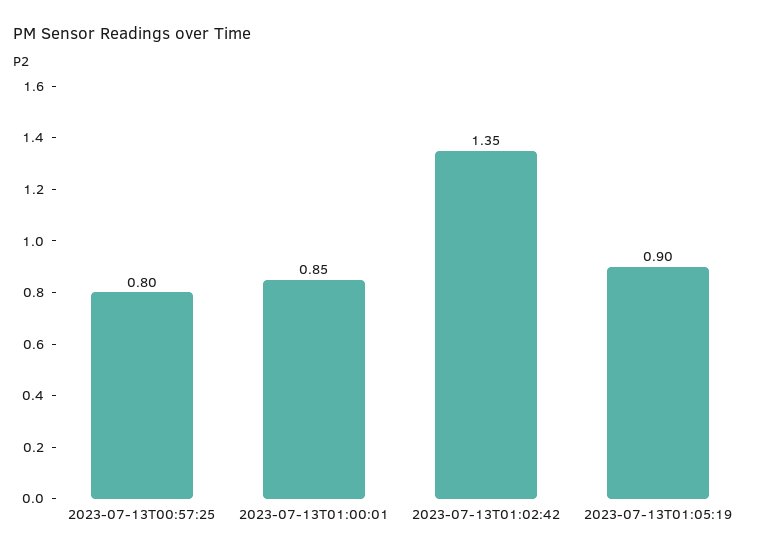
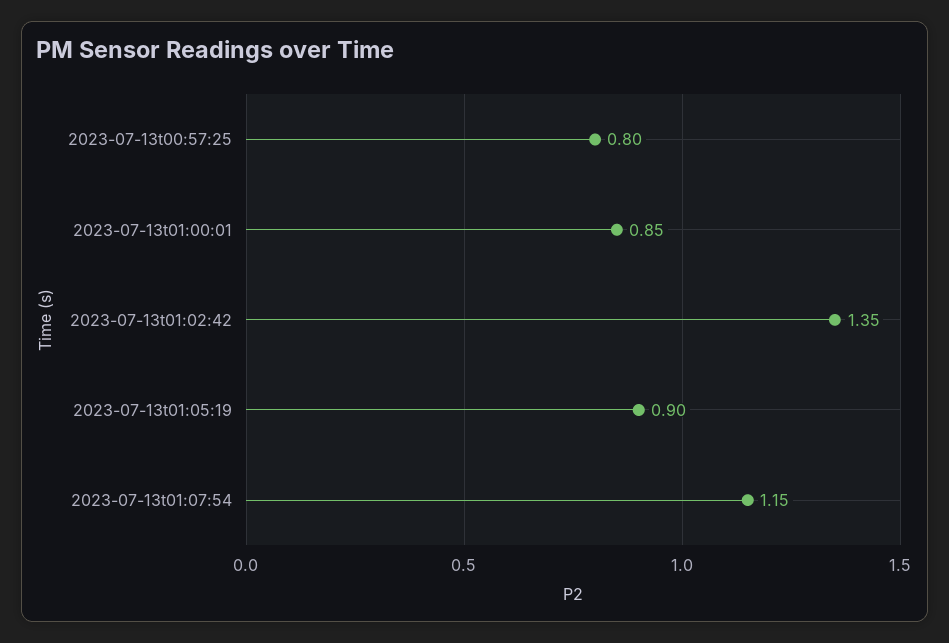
2023-07-13t01:07:54: none -> 1.15

